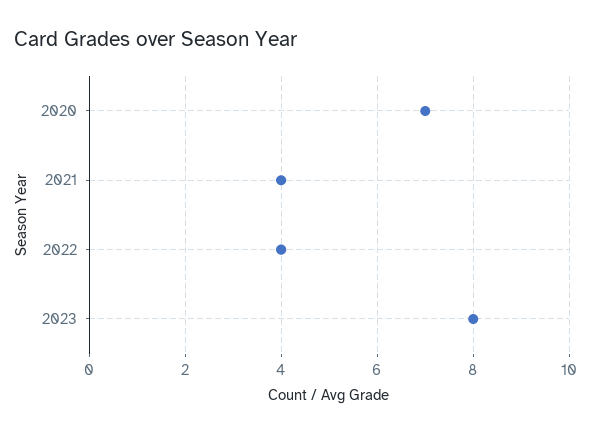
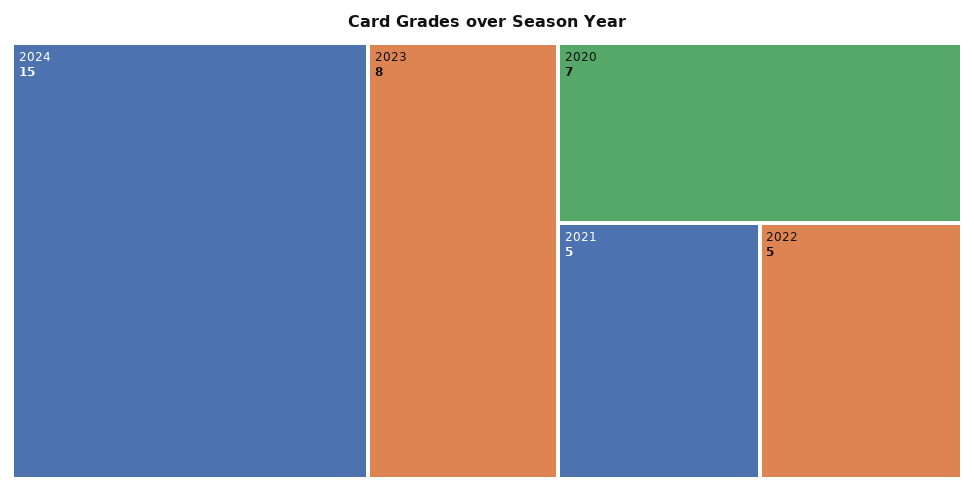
2021: 4 -> 5
2022: 4 -> 5
2024: none -> 15

